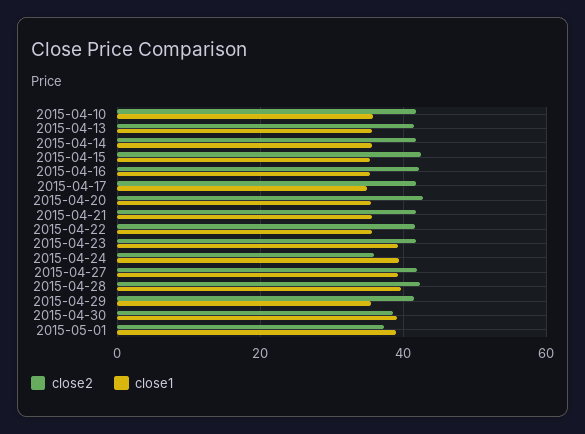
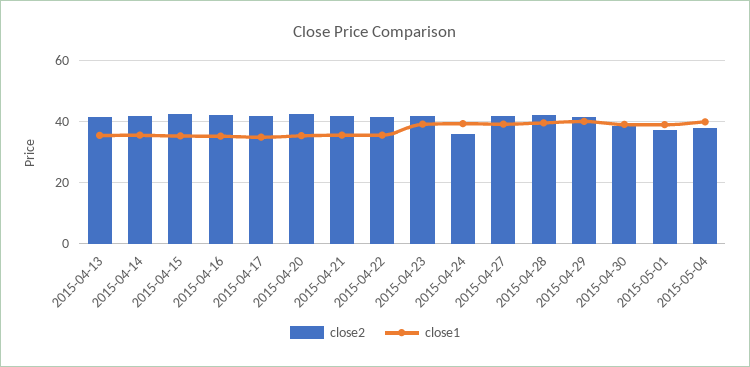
close2, 2015-04-10: 42 -> none
close1, 2015-04-10: 36 -> none
close1, 2015-04-29: 36 -> 40
close2, 2015-05-04: none -> 38
close1, 2015-05-04: none -> 40

